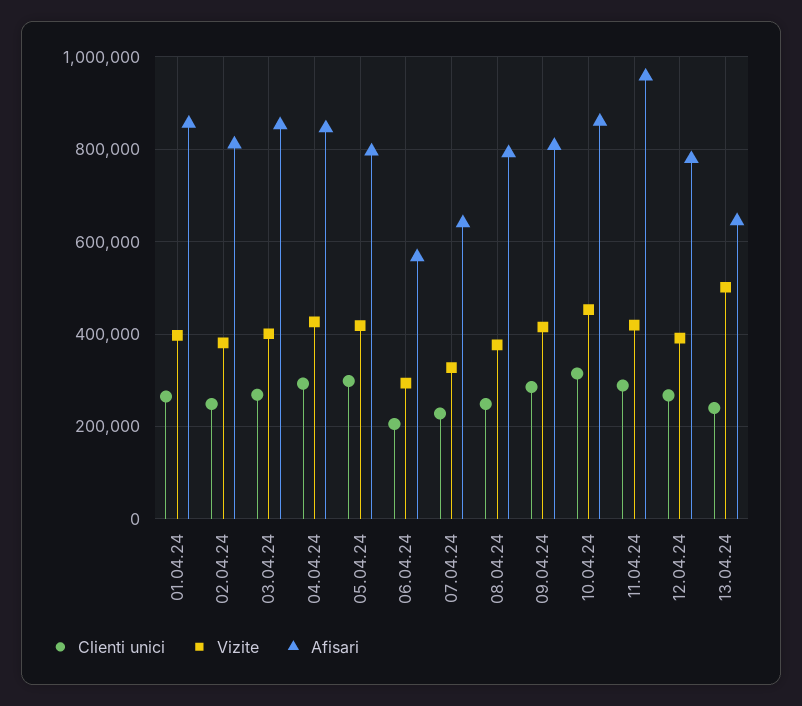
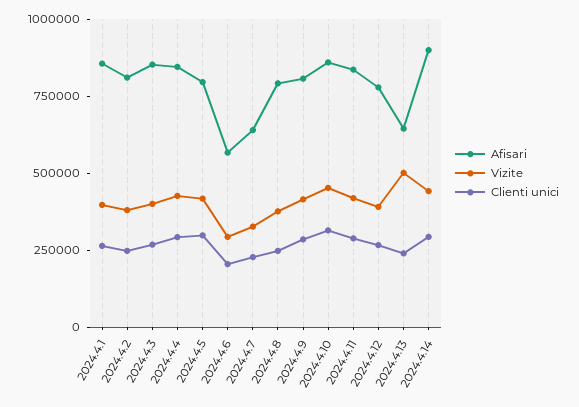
Afisari, 11.04.24: 960000 -> 850000
Afisari, 2024.4.14: none -> 900000
Vizite, 2024.4.14: none -> 450000
Clienti unici, 2024.4.14: none -> 300000

